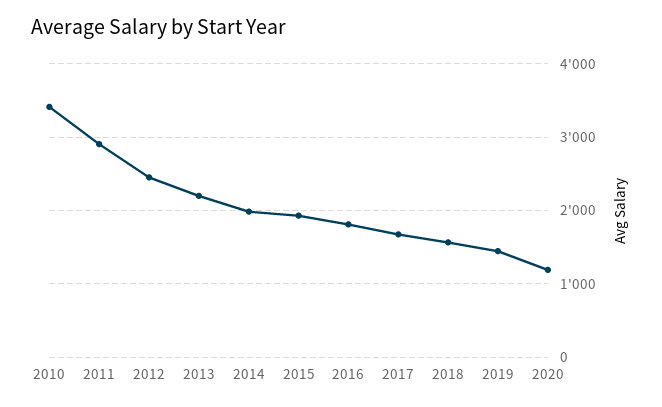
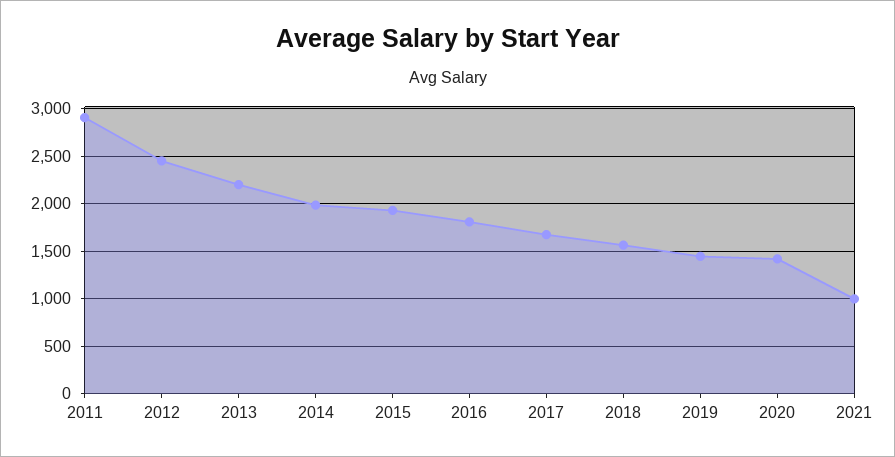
2010: 3400 -> none
2020: 1200 -> 1400
2021: none -> 1000

